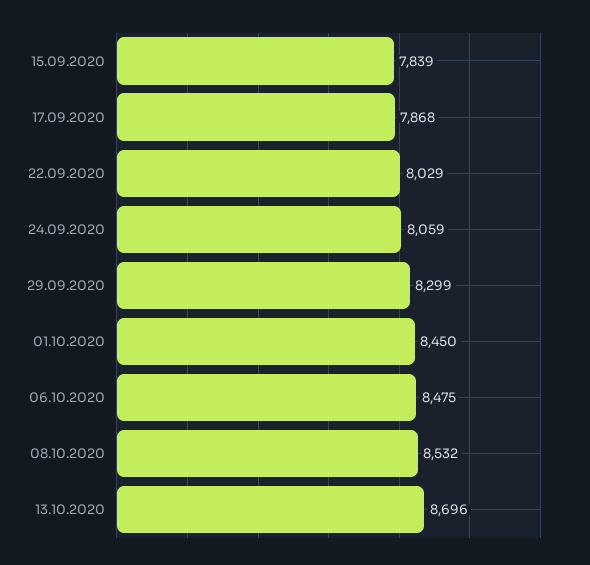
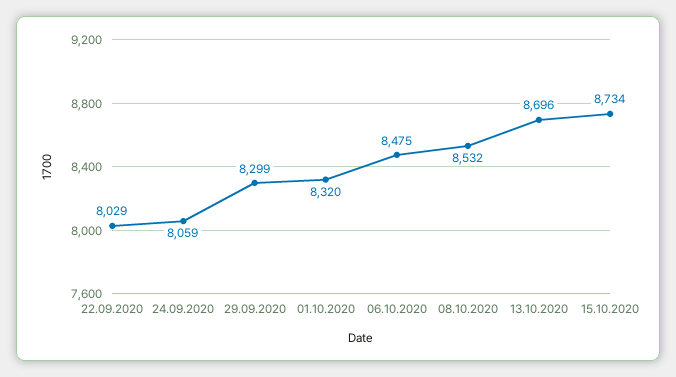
15.09.2020: 7839 -> none
17.09.2020: 7868 -> none
01.10.2020: 8450 -> 8320
15.10.2020: none -> 8734

